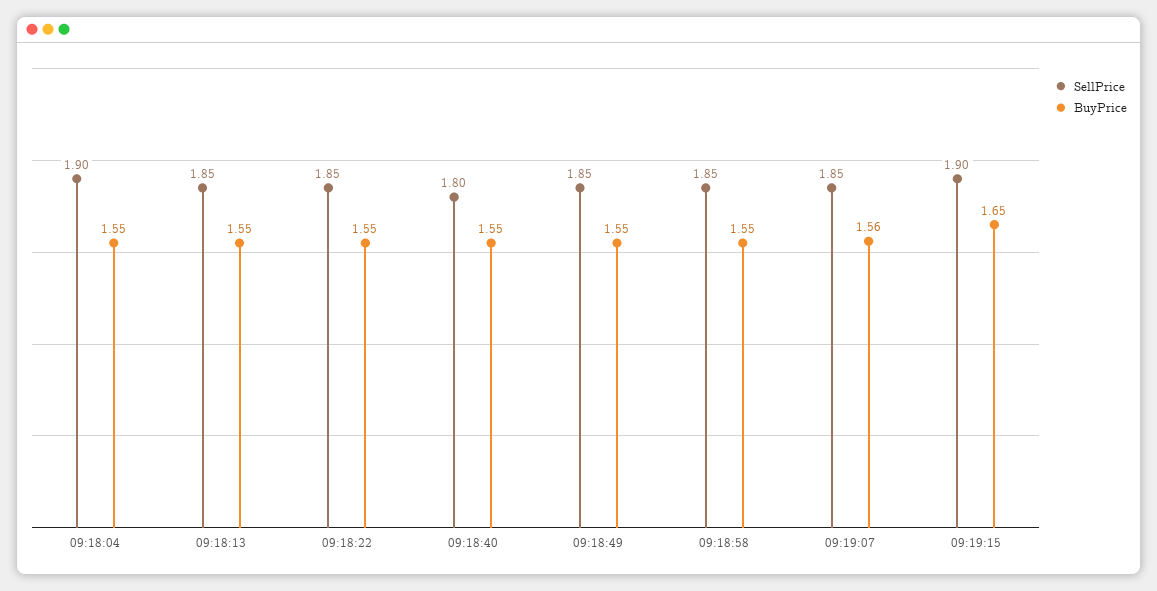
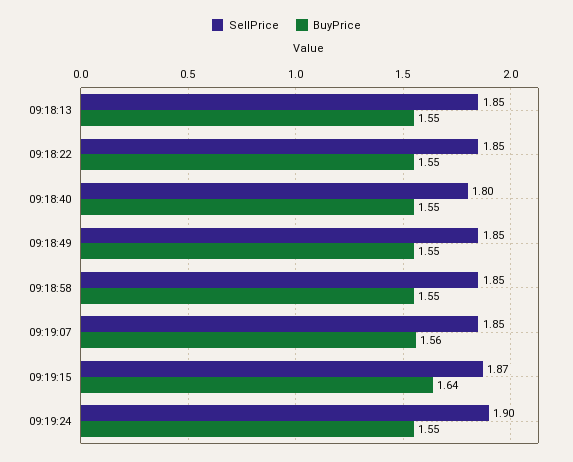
SellPrice, 09:18:04: 1.9 -> none
BuyPrice, 09:18:04: 1.55 -> none
SellPrice, 09:19:15: 1.9 -> 1.87
BuyPrice, 09:19:15: 1.65 -> 1.64
SellPrice, 09:19:24: none -> 1.9
BuyPrice, 09:19:24: none -> 1.55

